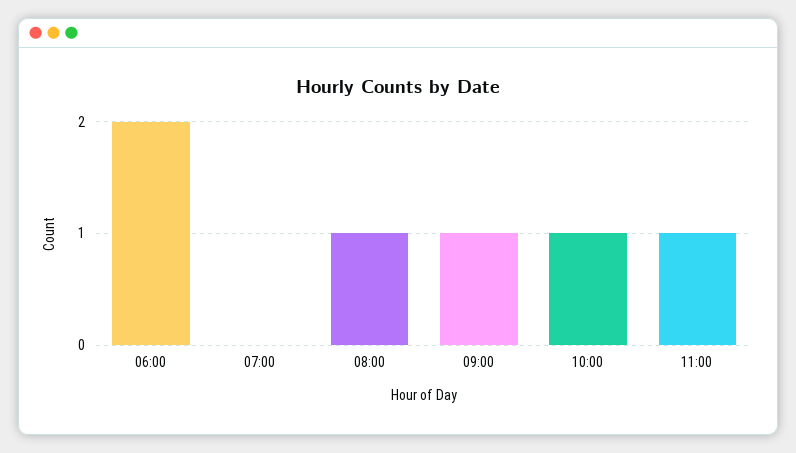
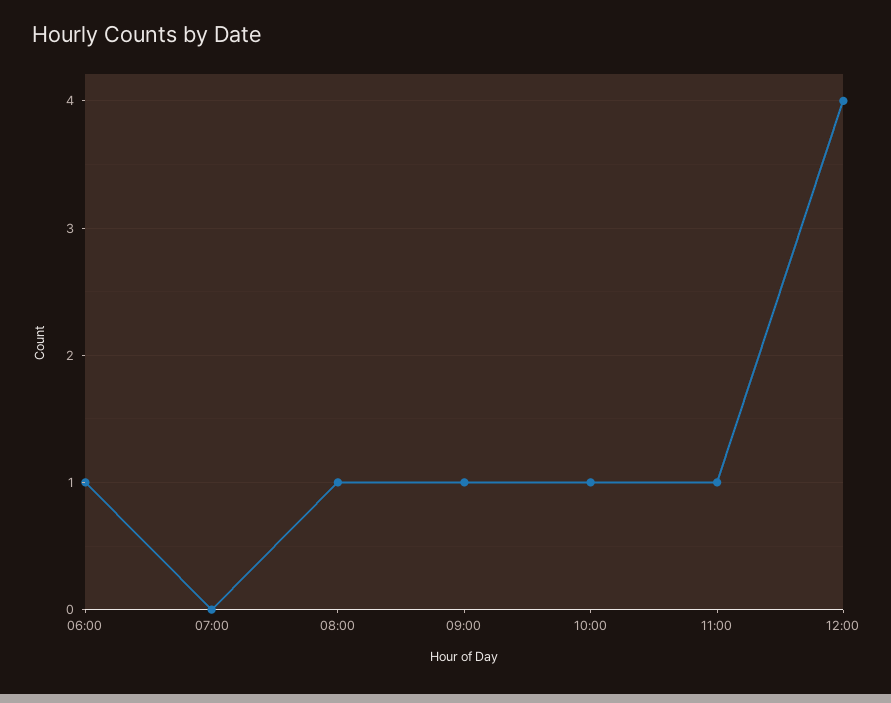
06:00: 2 -> 1
12:00: none -> 4

